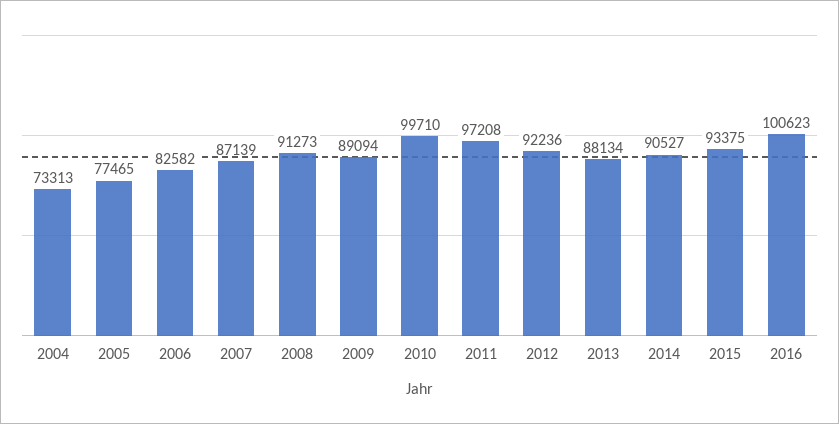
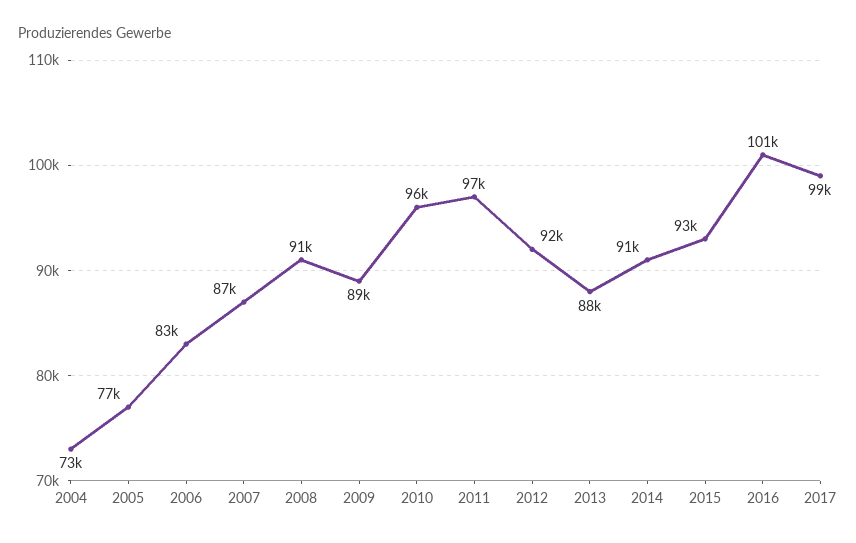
2010: 99710 -> 96000
2017: none -> 99000

